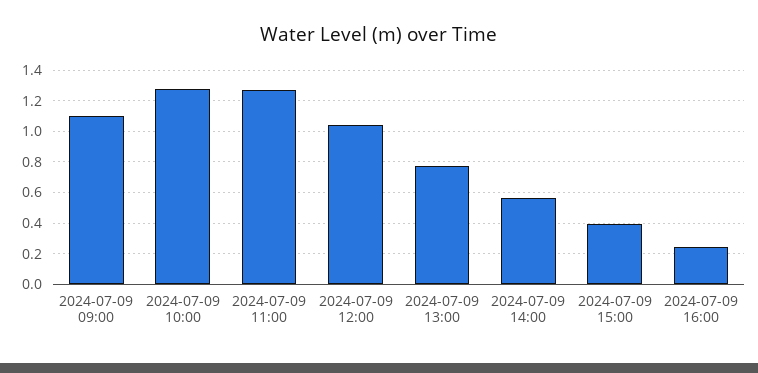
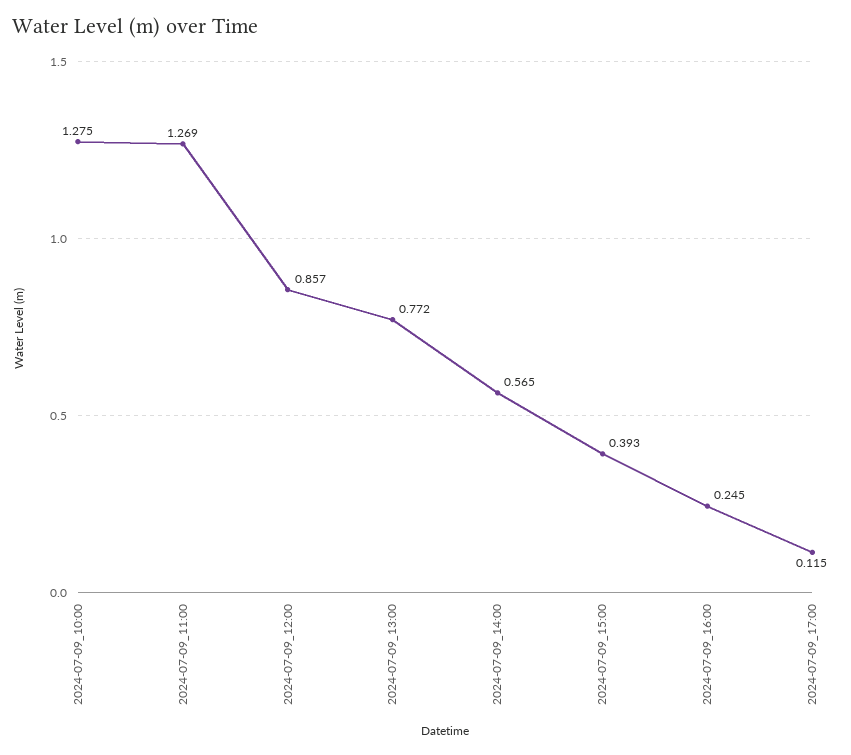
2024-07-09 09:00: 1.1 -> none
2024-07-09 12:00: 1.05 -> 0.857
2024-07-09_17:00: none -> 0.115

